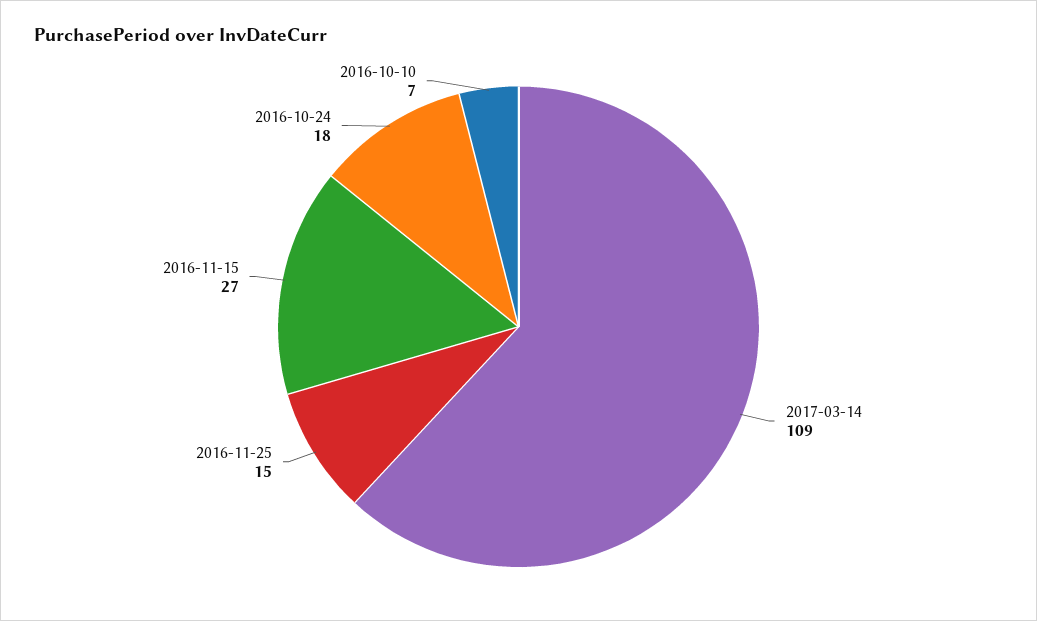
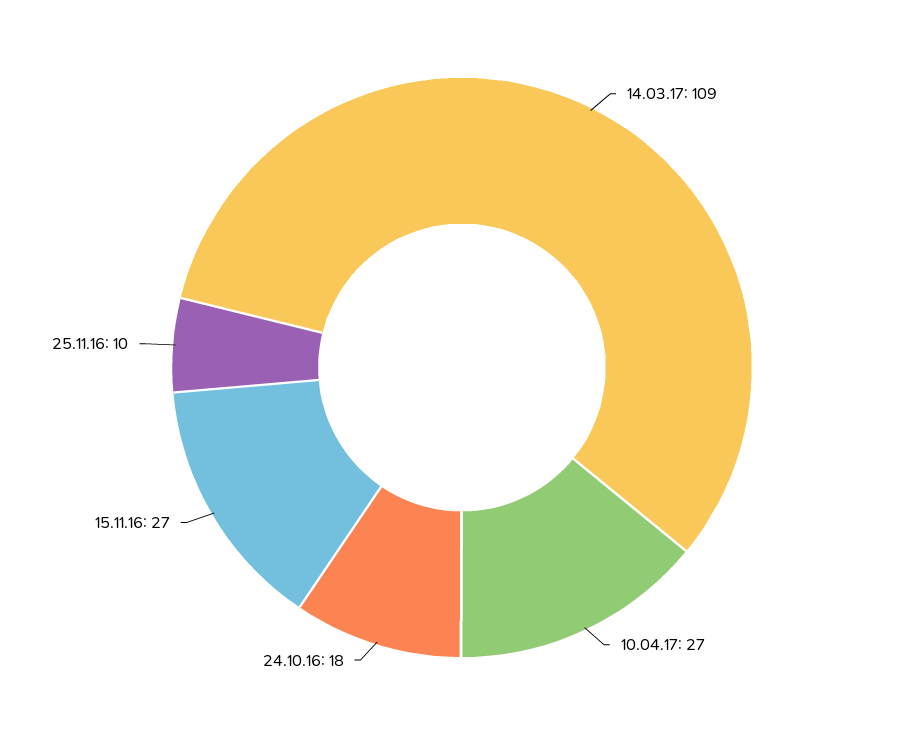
2016-11-25: 15 -> 10
2016-10-10: 7 -> none
10.04.17: none -> 27

